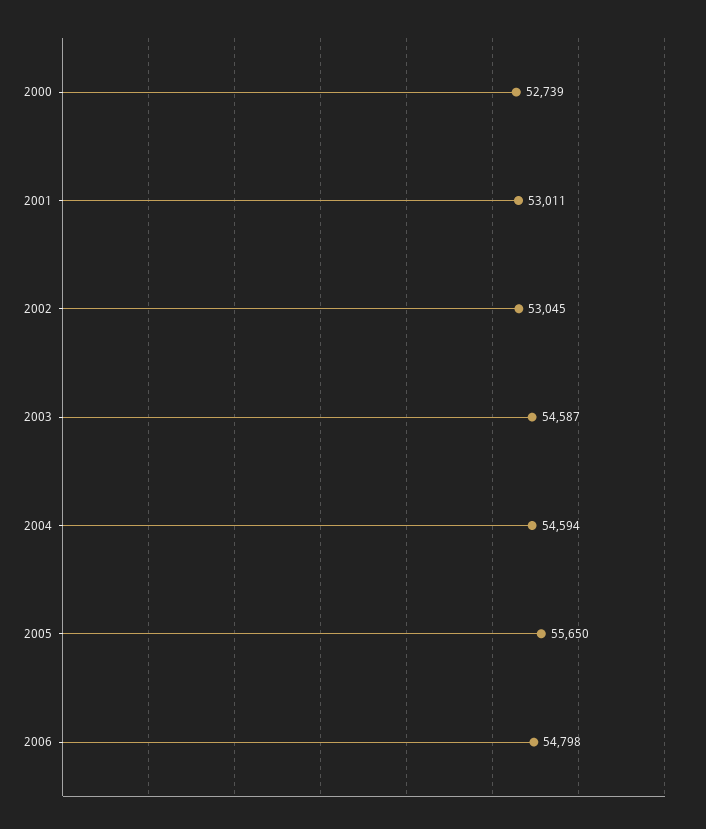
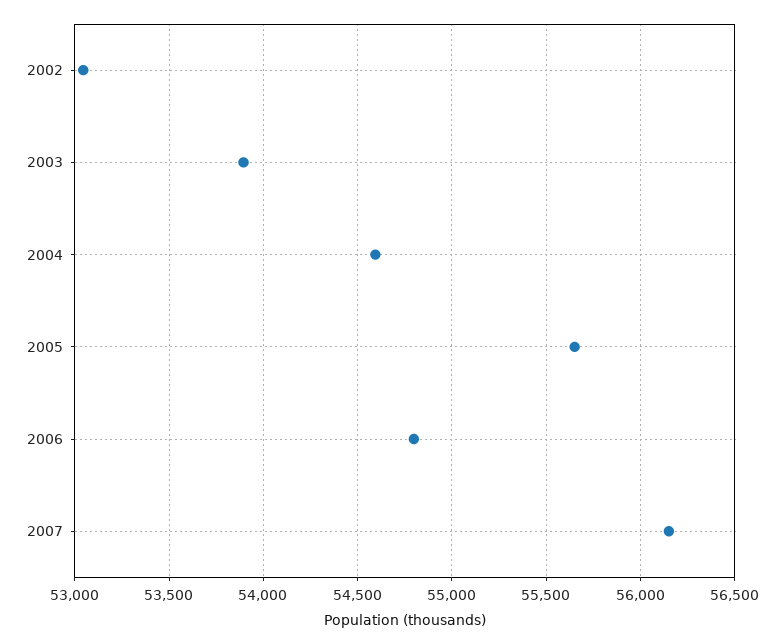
2000: 52739 -> none
2001: 53011 -> none
2003: 54587 -> 53900
2007: none -> 56150

